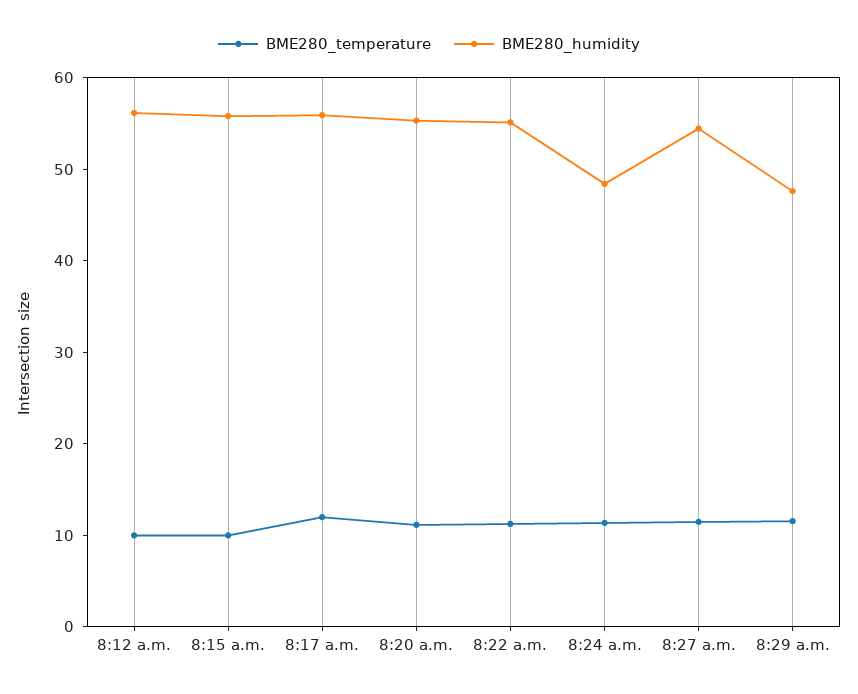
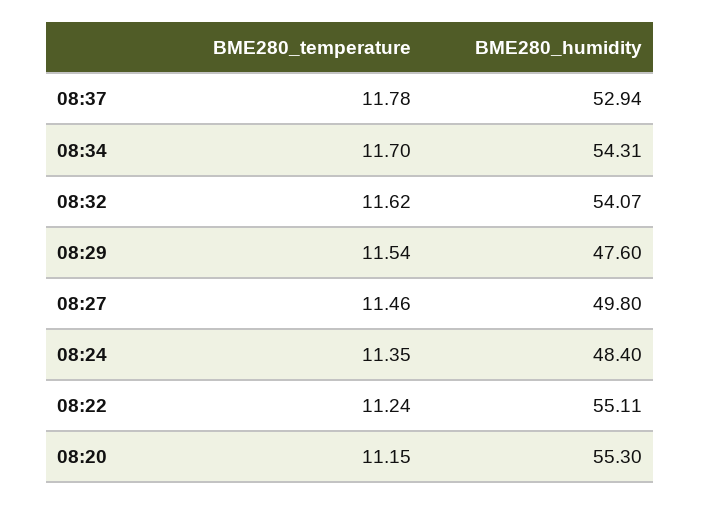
BME280_temperature, 8:12 a.m.: 10 -> none
BME280_humidity, 8:12 a.m.: 56 -> none
BME280_temperature, 8:15 a.m.: 10 -> none
BME280_humidity, 8:15 a.m.: 56 -> none
BME280_temperature, 8:17 a.m.: 12 -> none
BME280_humidity, 8:17 a.m.: 56 -> none
BME280_humidity, 8:27 a.m.: 54 -> 49.8
BME280_temperature, 08:37: none -> 11.78
BME280_humidity, 08:37: none -> 52.94
BME280_temperature, 08:34: none -> 11.7
BME280_humidity, 08:34: none -> 54.31
BME280_temperature, 08:32: none -> 11.62
BME280_humidity, 08:32: none -> 54.07

